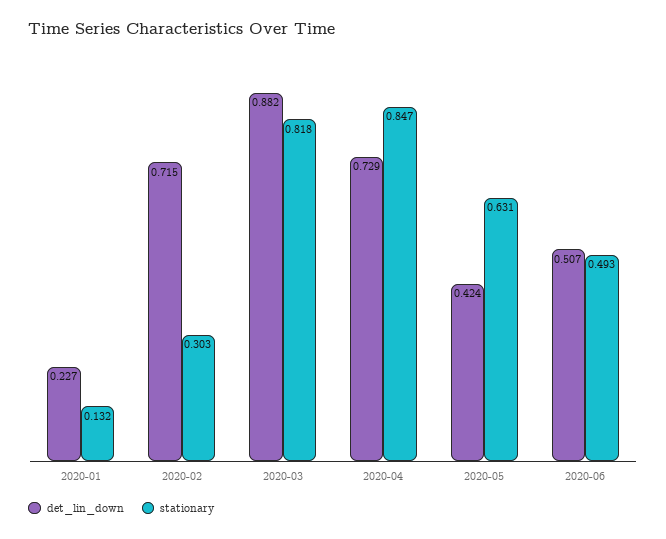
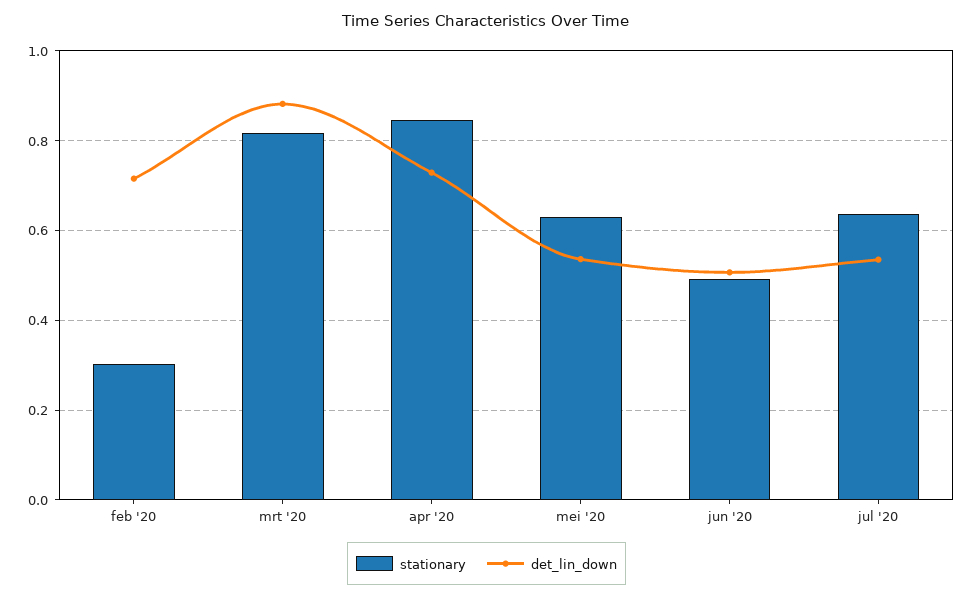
det_lin_down, 2020-01: 0.227 -> none
stationary, 2020-01: 0.132 -> none
det_lin_down, 2020-05: 0.424 -> 0.54
stationary, jul '20: none -> 0.64
det_lin_down, jul '20: none -> 0.54

